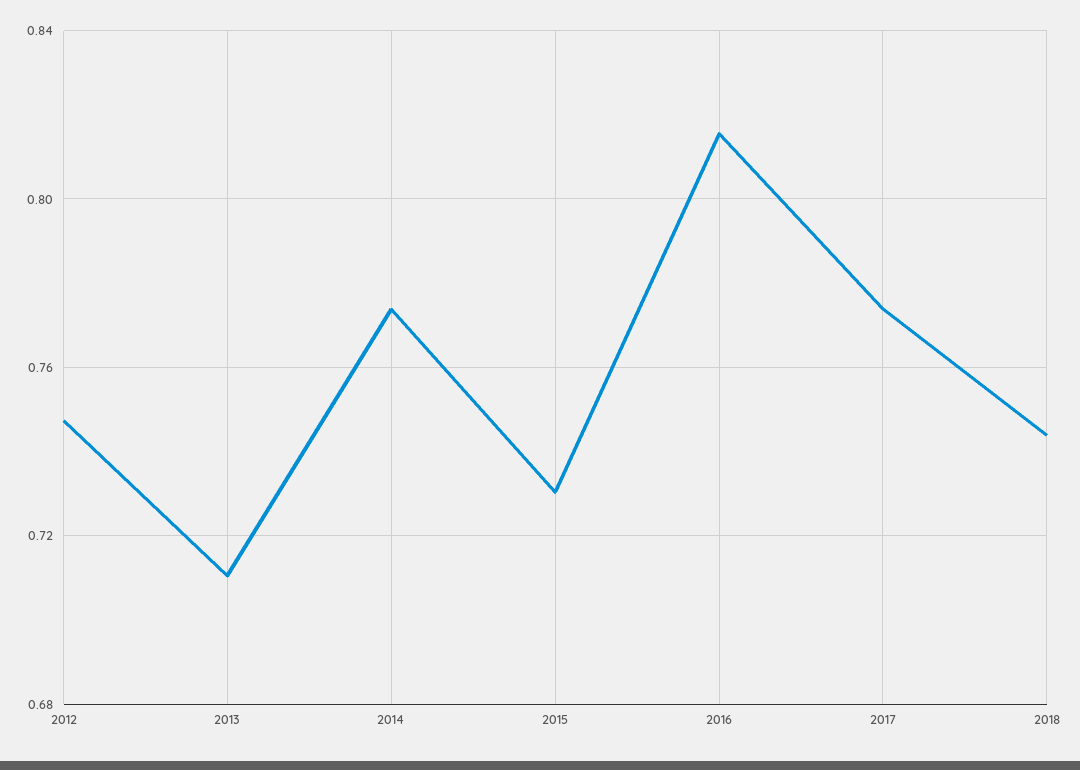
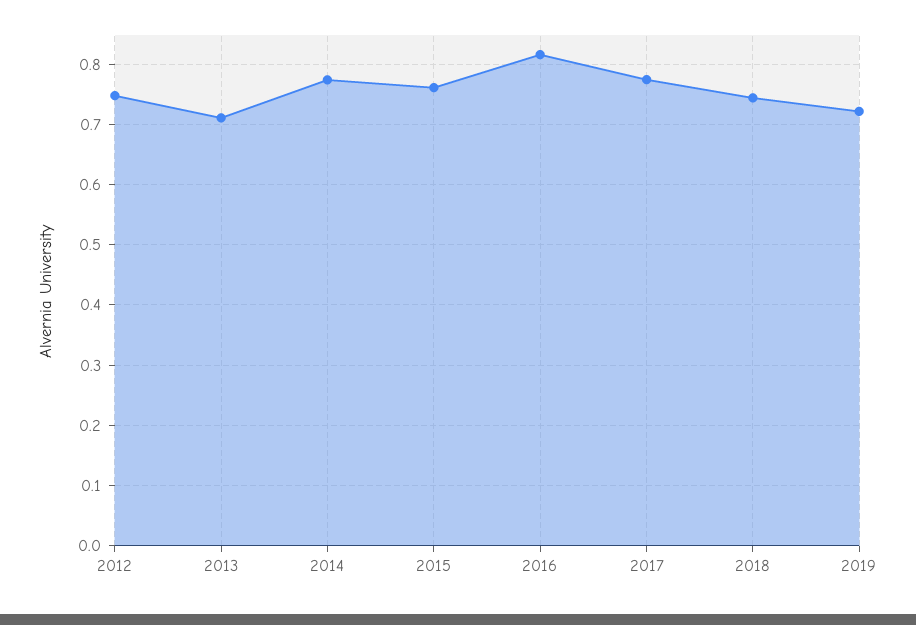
2015: 0.73 -> 0.76
2019: none -> 0.72

